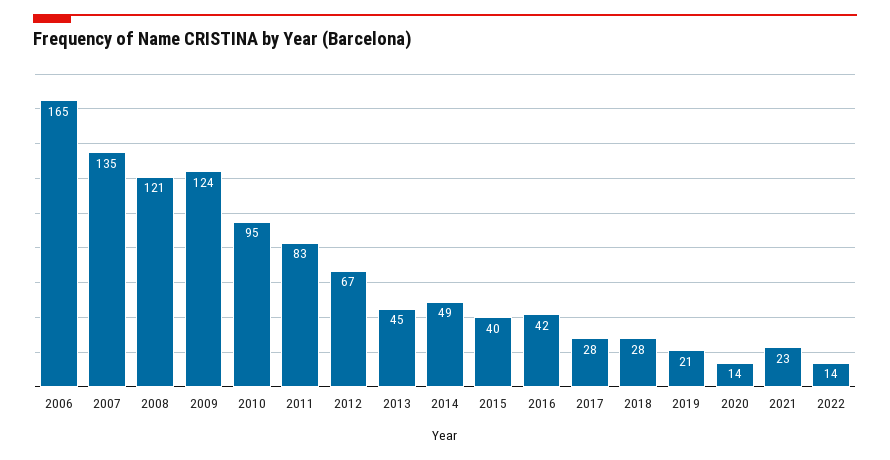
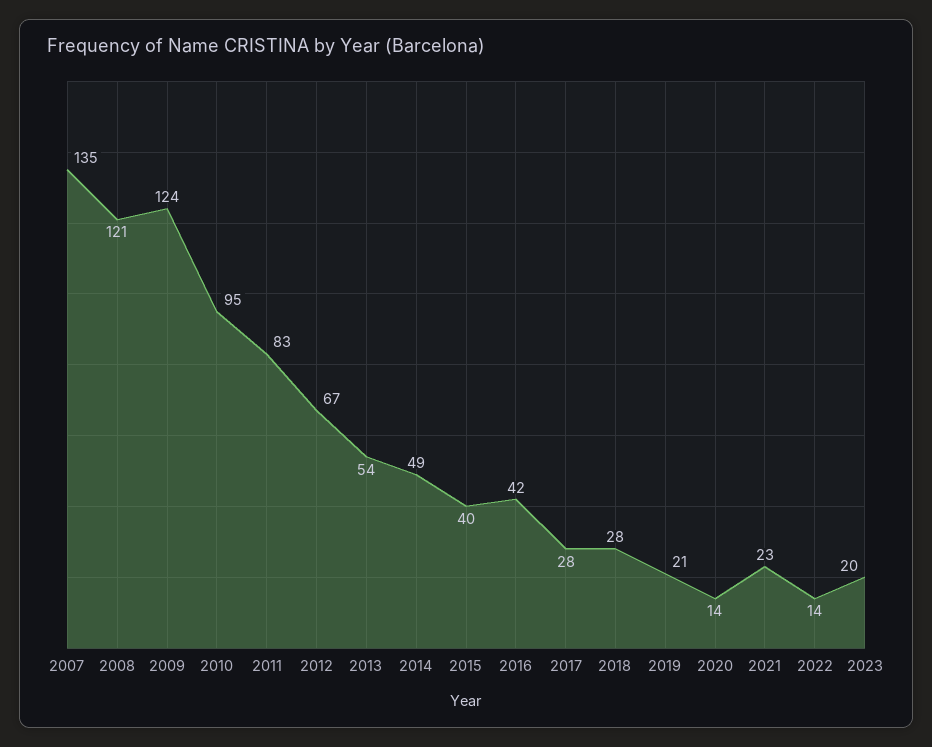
2006: 165 -> none
2013: 45 -> 54
2023: none -> 20

